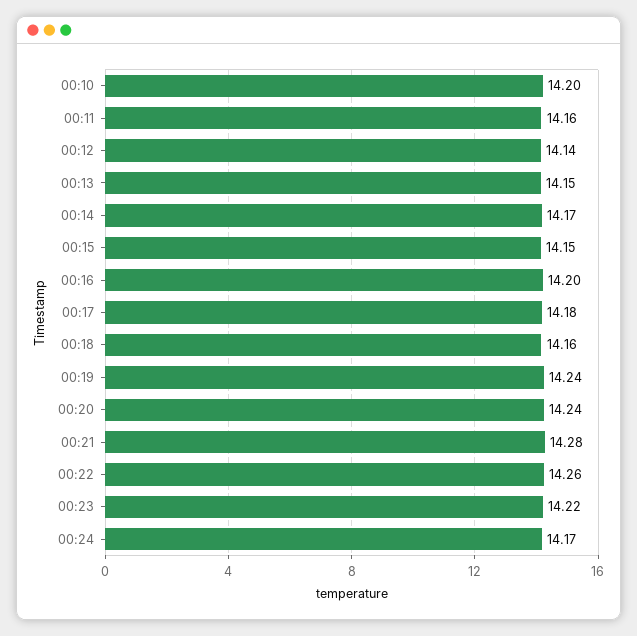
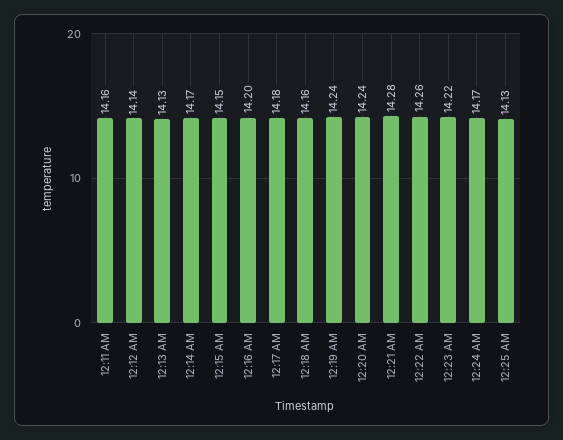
00:10: 14.2 -> none
00:13: 14.15 -> 14.13
12:25 AM: none -> 14.13

